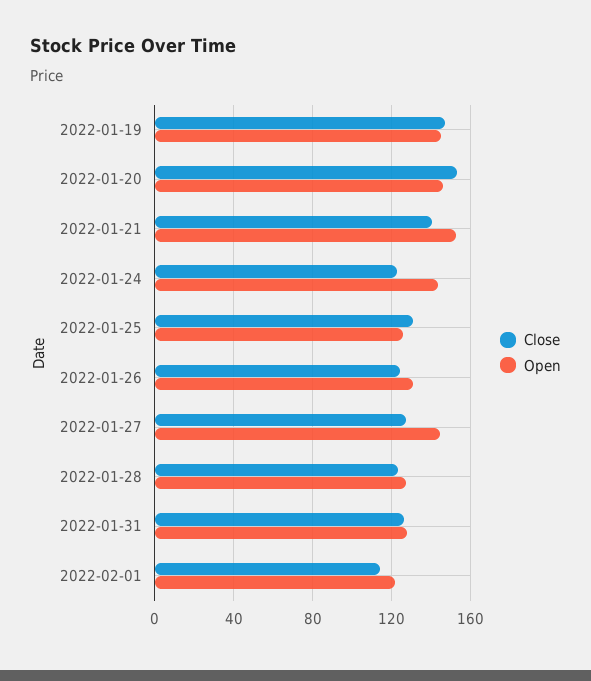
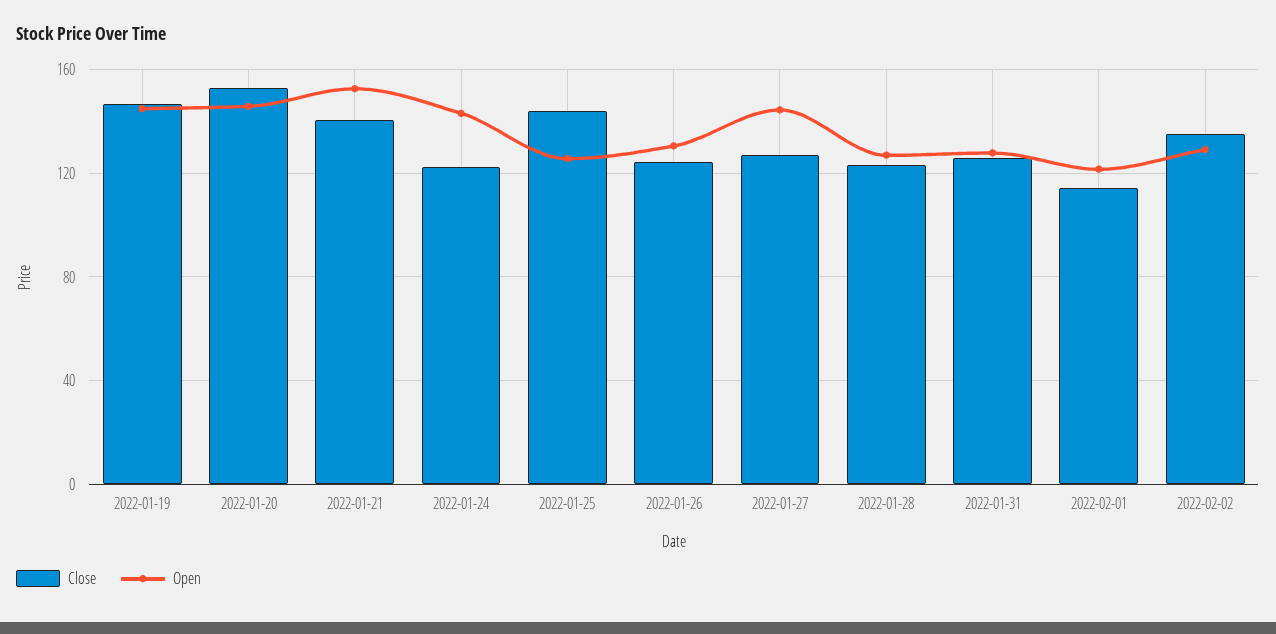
Close, 2022-01-25: 130 -> 145
Close, 2022-02-02: none -> 135
Open, 2022-02-02: none -> 130

